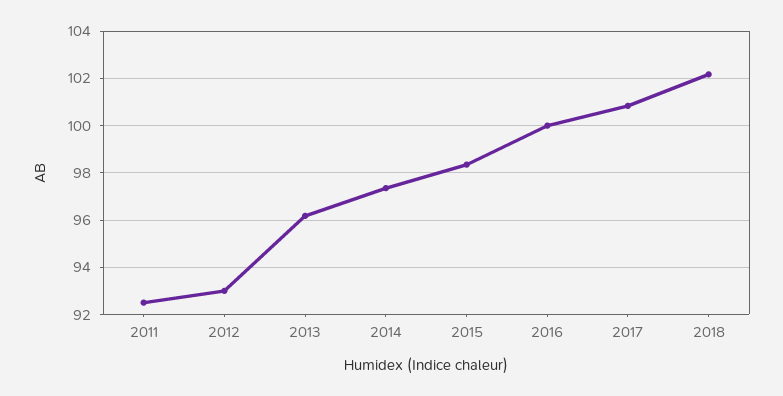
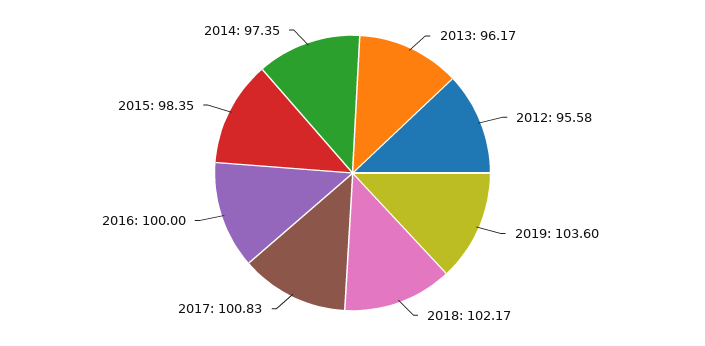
2011: 92.5 -> none
2012: 93 -> 95.58
2019: none -> 103.6

